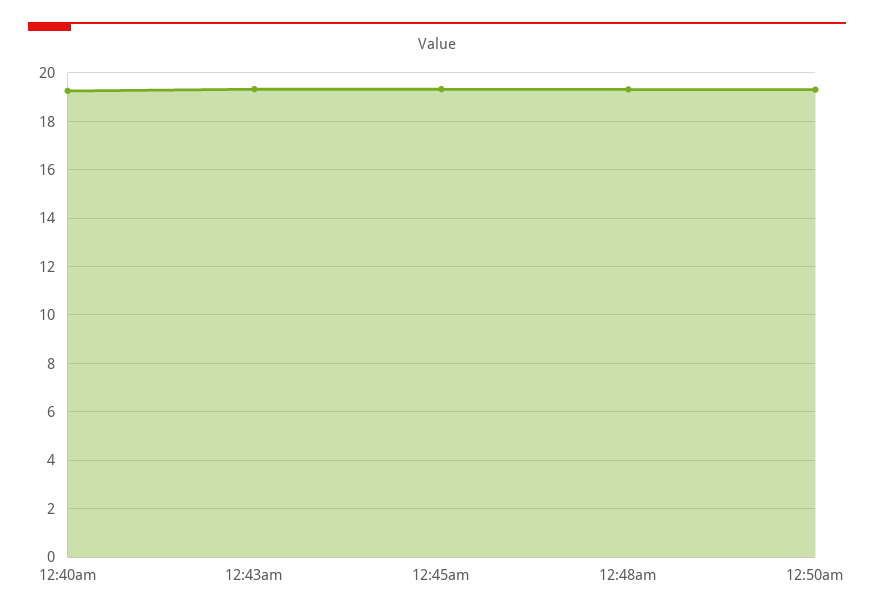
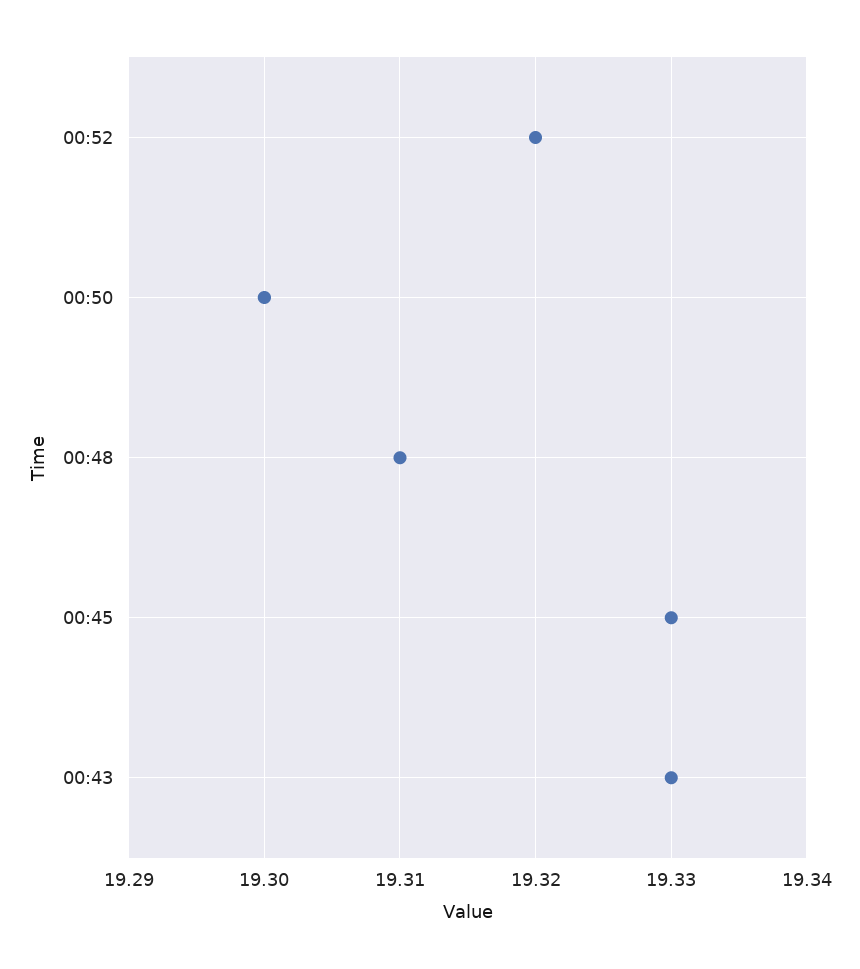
12:40am: 19.25 -> none
00:52: none -> 19.32

